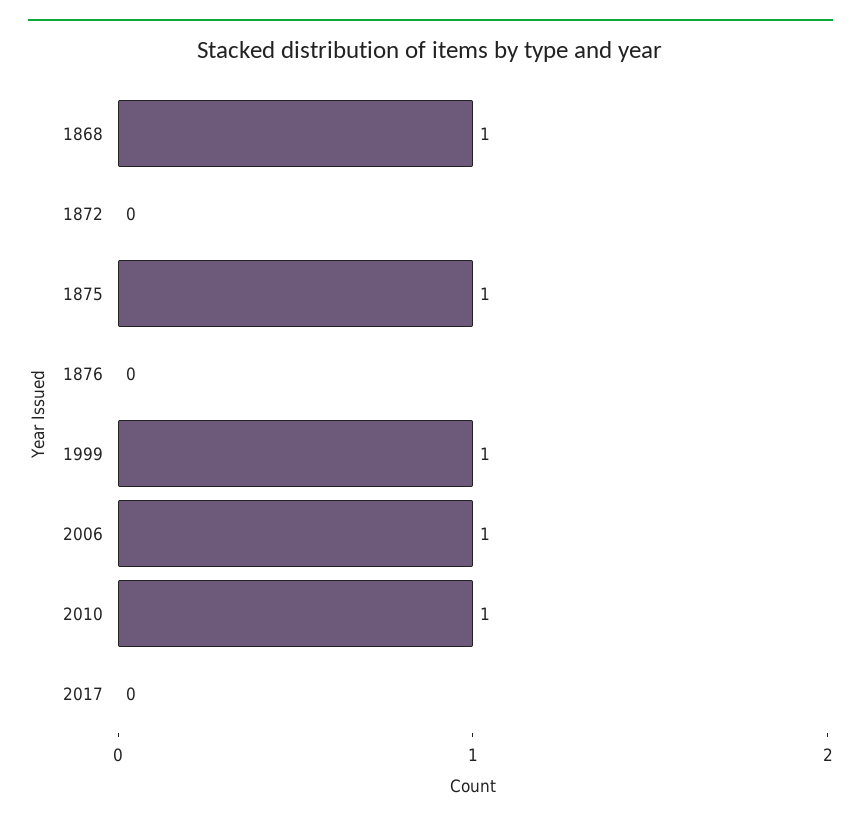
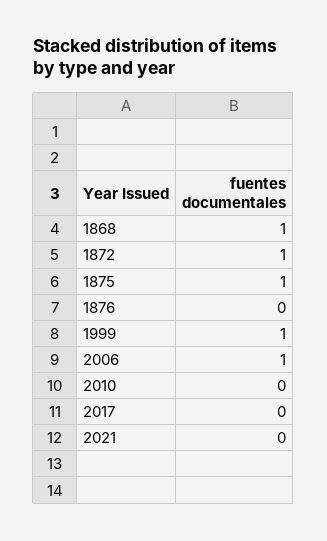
1872: 0 -> 1
2010: 1 -> 0
2021: none -> 0

